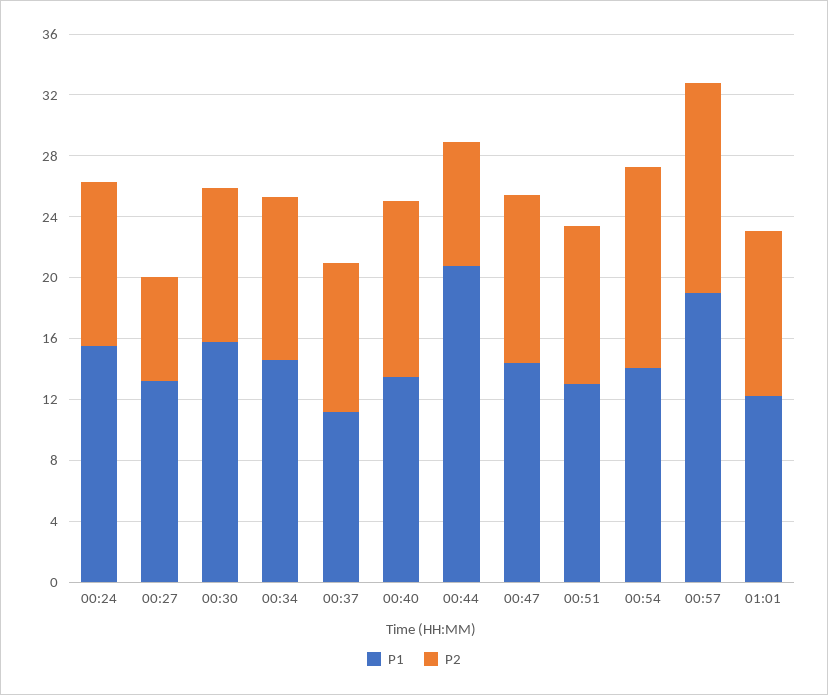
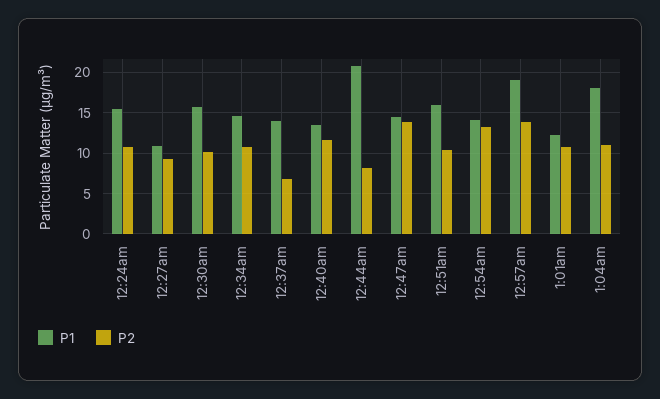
P1, 00:27: 13 -> 11
P2, 00:27: 7 -> 9
P1, 00:37: 11 -> 14
P2, 00:37: 10 -> 7
P2, 00:47: 11 -> 14
P1, 00:51: 13 -> 16
P1, 1:04am: none -> 18
P2, 1:04am: none -> 11

